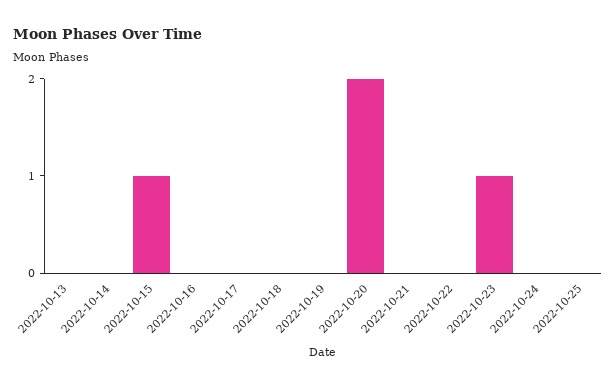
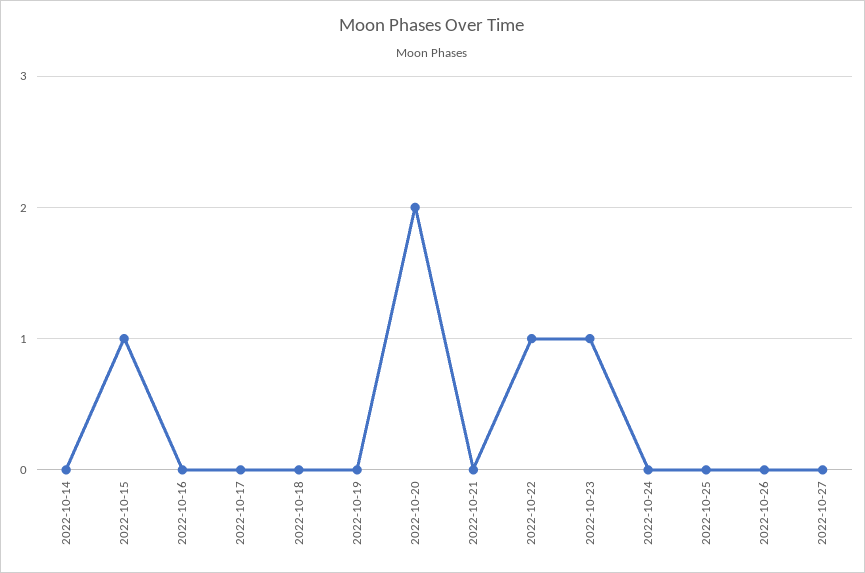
2022-10-13: 0 -> none
2022-10-22: 0 -> 1
2022-10-26: none -> 0
2022-10-27: none -> 0

